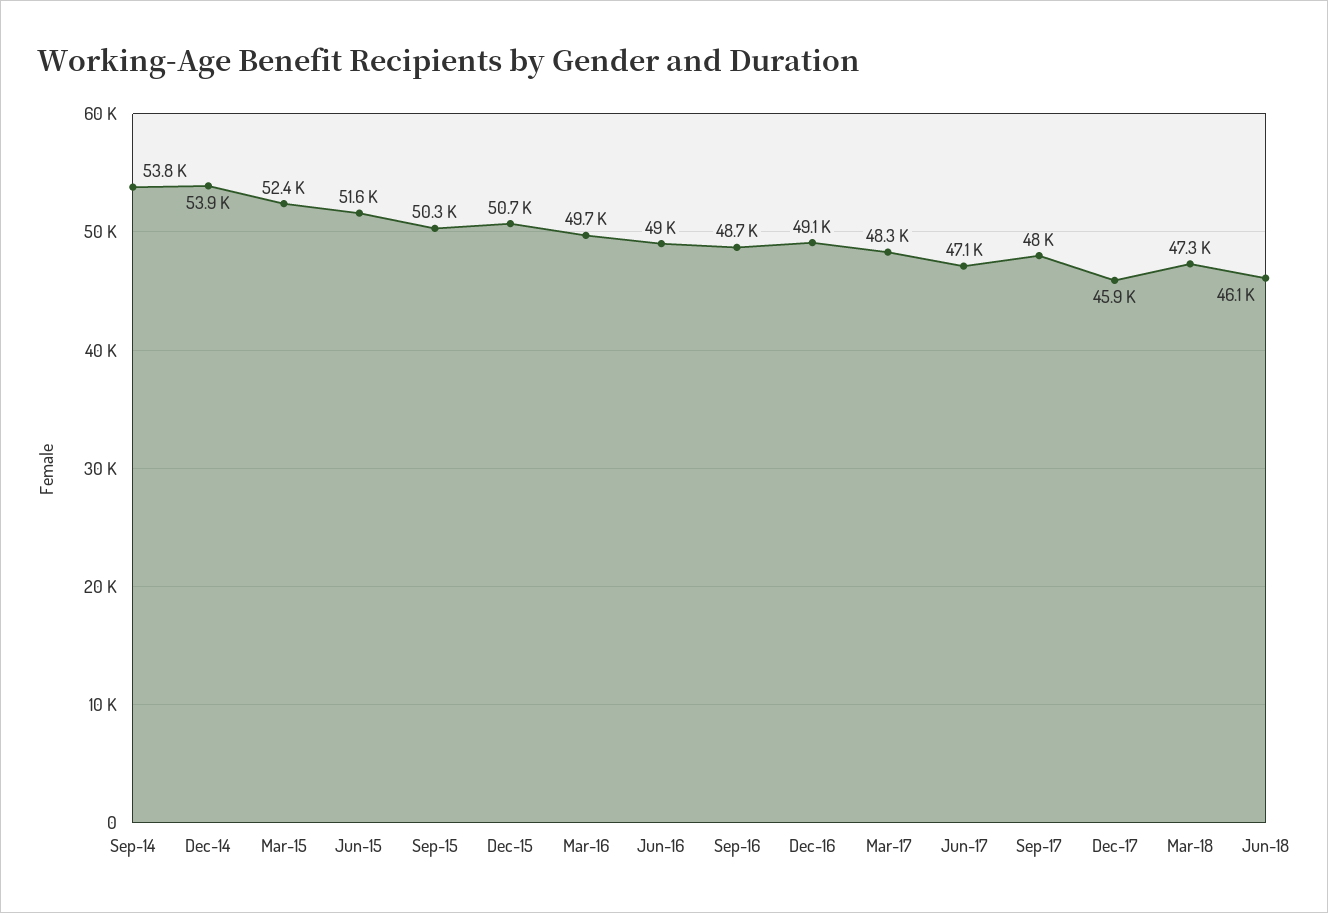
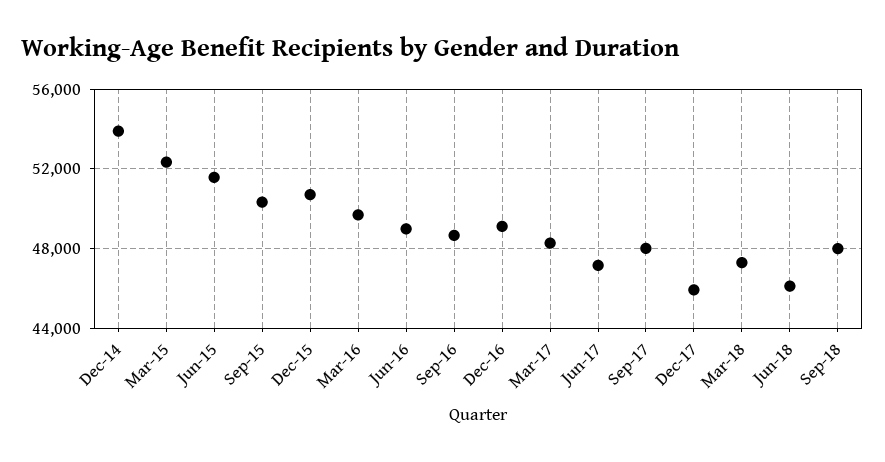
Sep-14: 53800 -> none
Sep-18: none -> 48000

